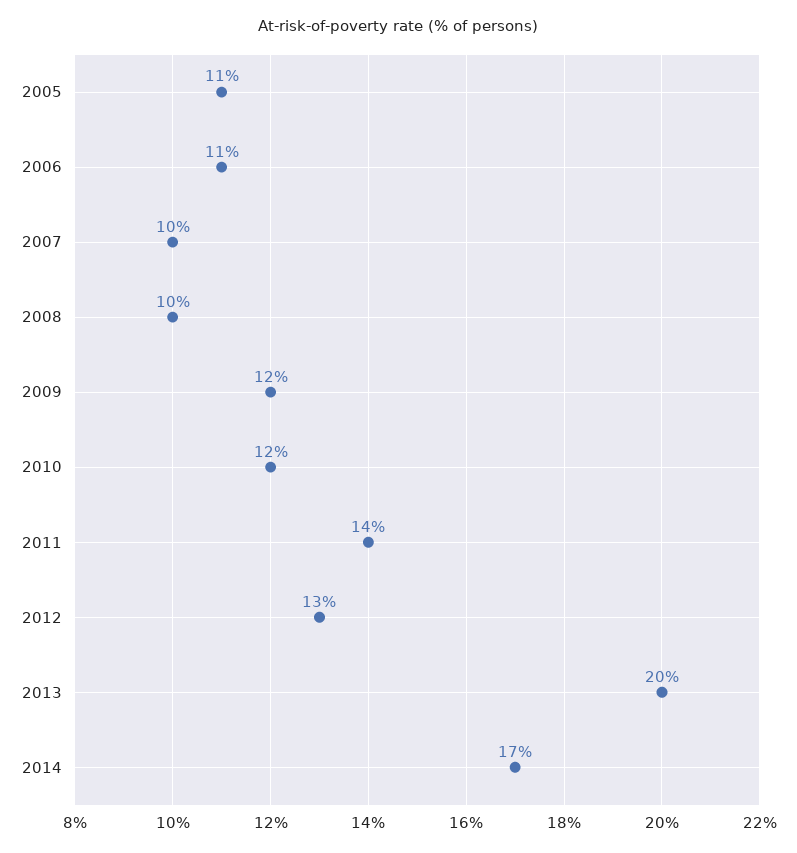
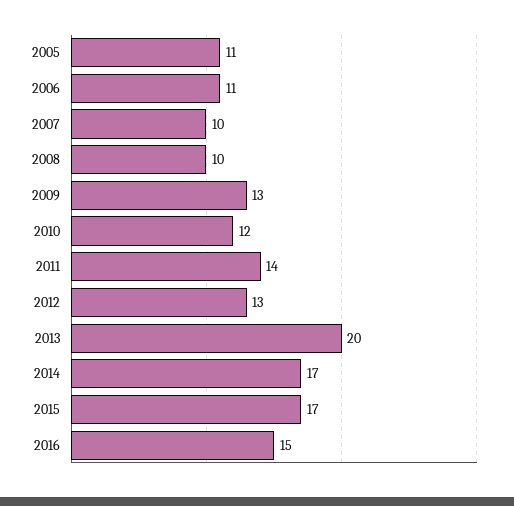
2009: 12 -> 13
2015: none -> 17
2016: none -> 15

